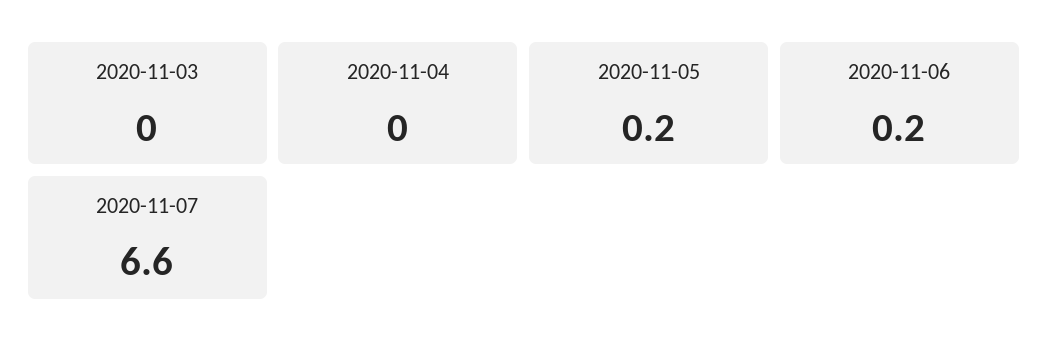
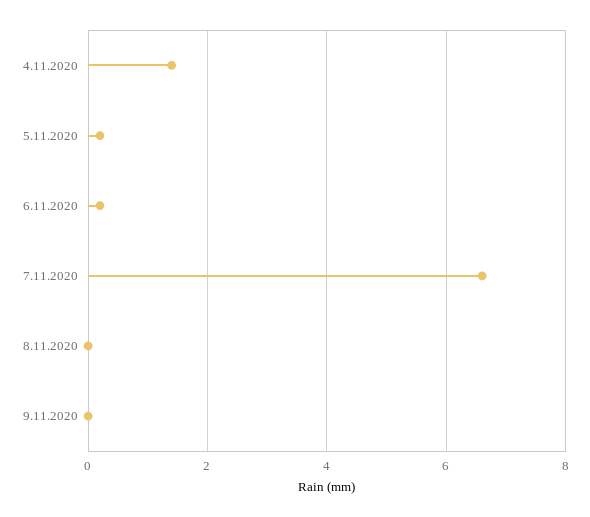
2020-11-03: 0 -> none
2020-11-04: 0 -> 1.5
8.11.2020: none -> 0
9.11.2020: none -> 0

